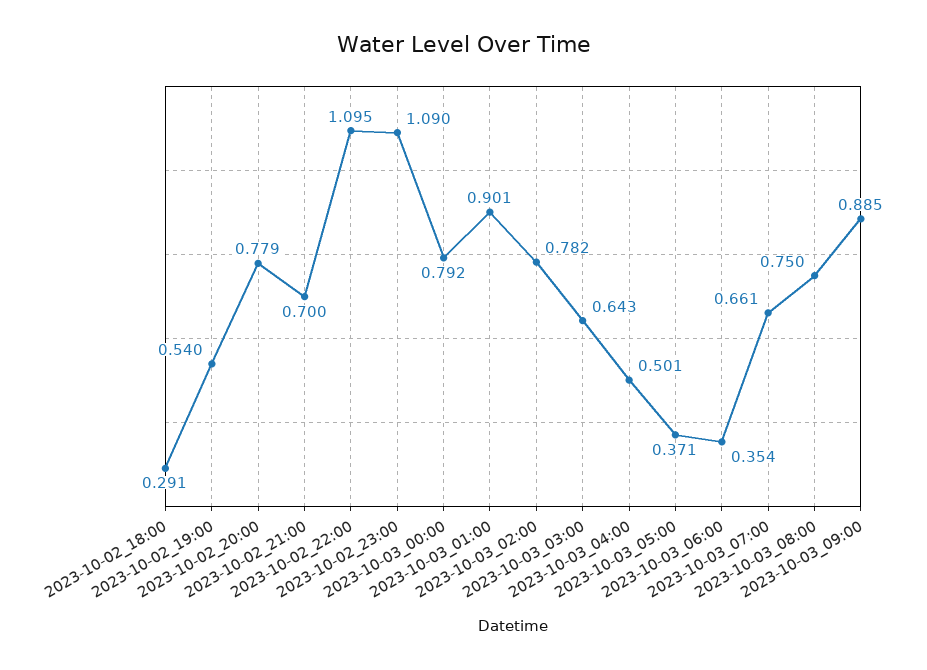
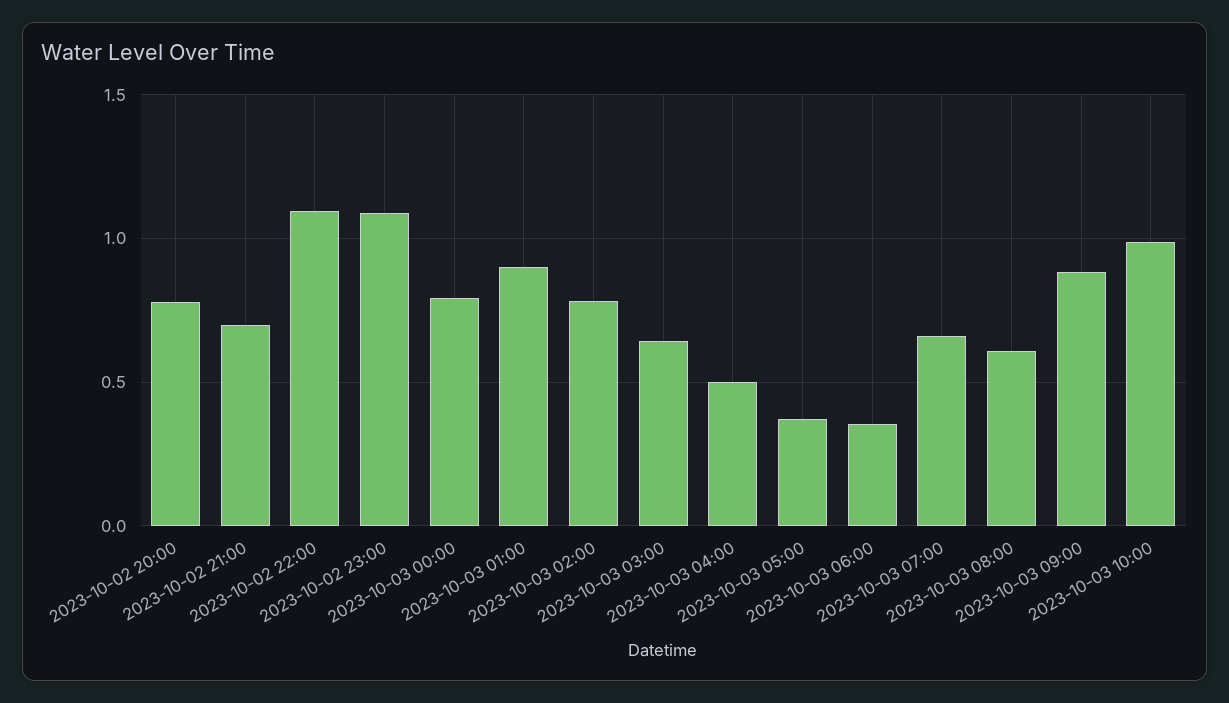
2023-10-02_18:00: 0.291 -> none
2023-10-02_19:00: 0.54 -> none
2023-10-03_08:00: 0.75 -> 0.6
2023-10-03 10:00: none -> 1

